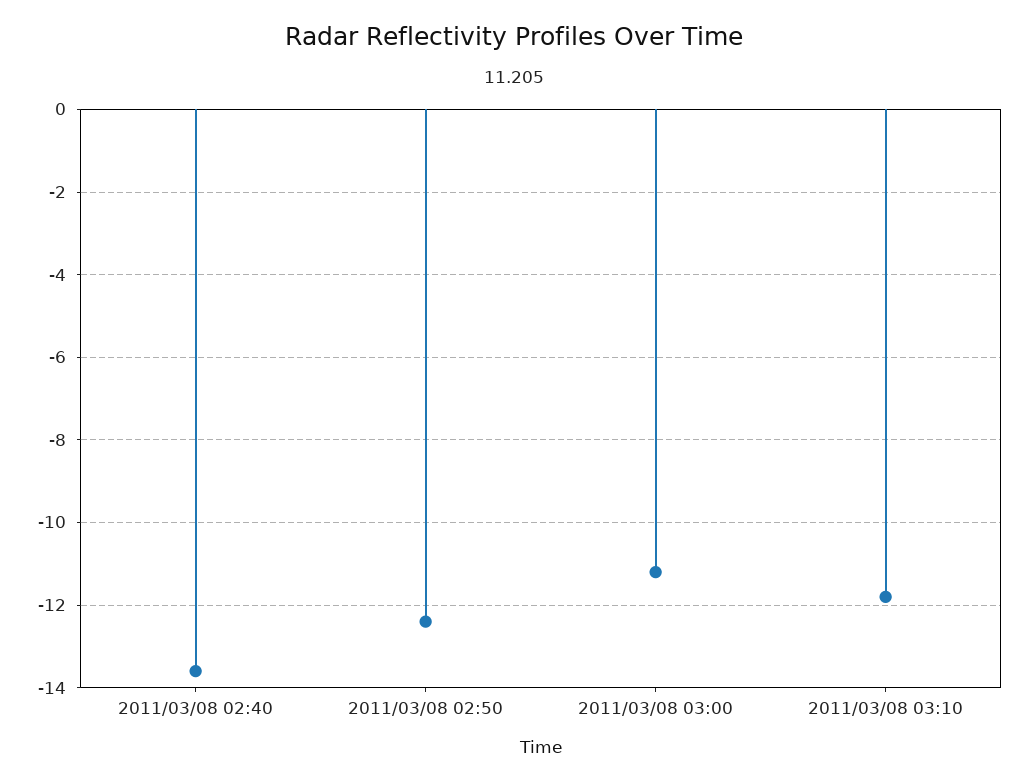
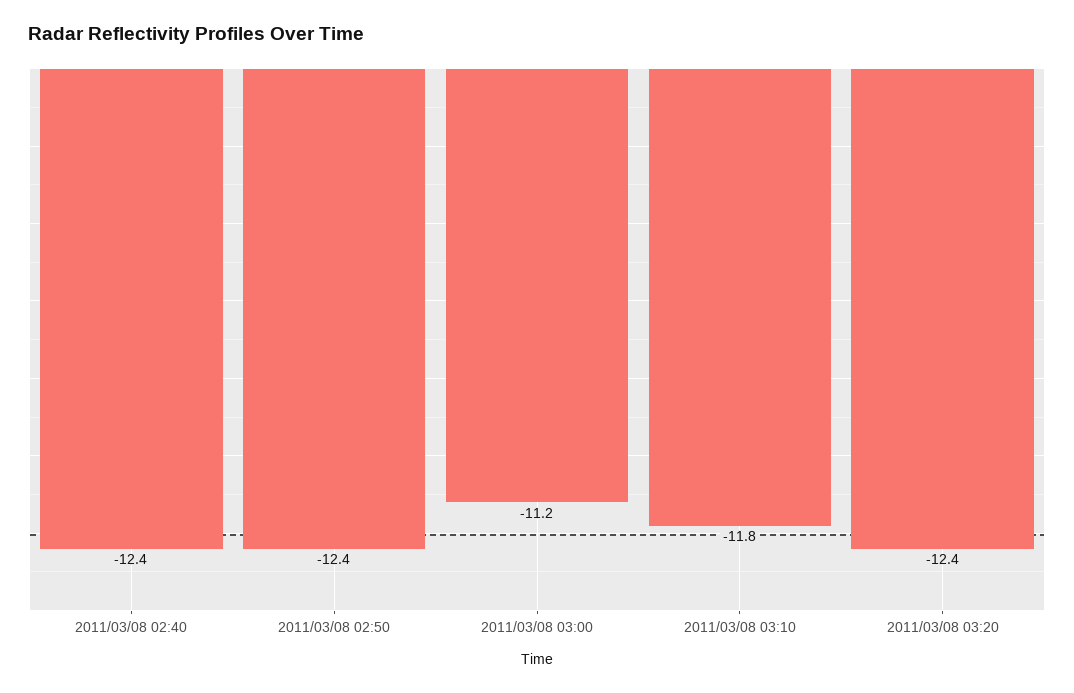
2011/03/08 02:40: -13.5 -> -12.4
2011/03/08 03:20: none -> -12.4

